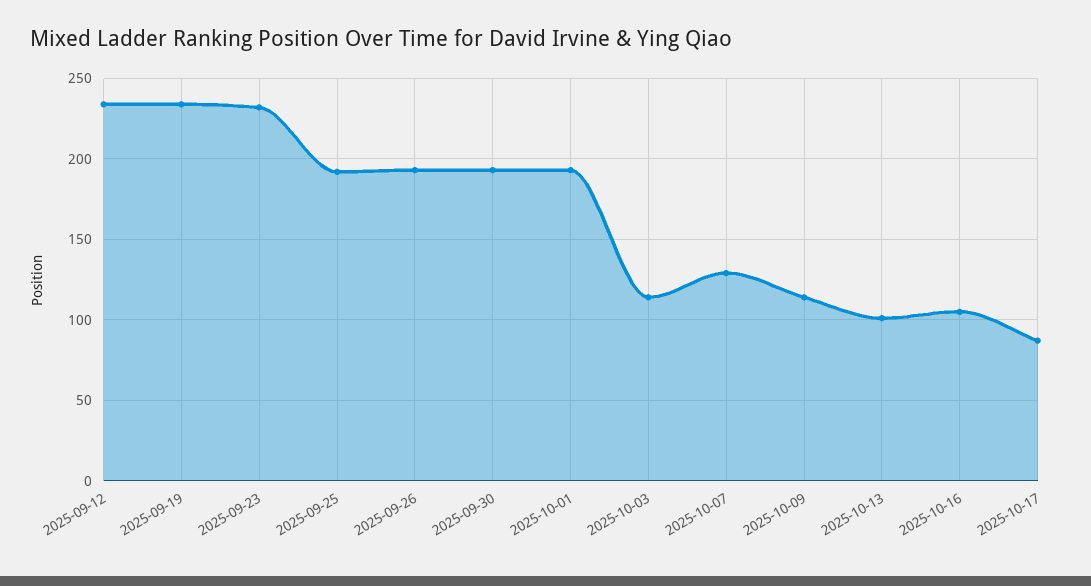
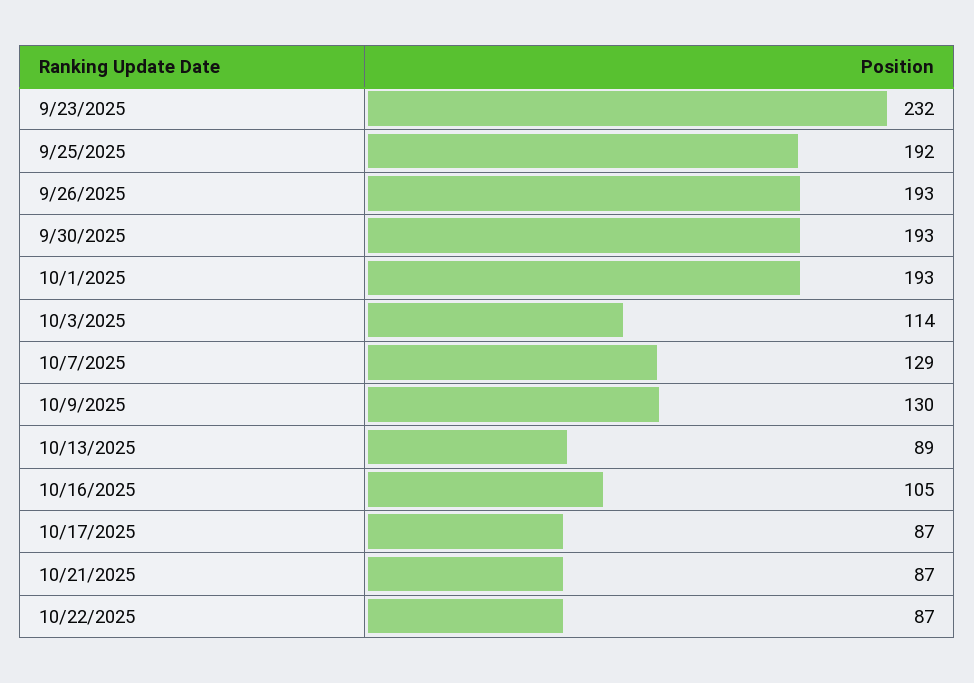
2025-09-12: 235 -> none
2025-09-19: 235 -> none
2025-10-09: 115 -> 130
2025-10-13: 100 -> 89
10/21/2025: none -> 87
10/22/2025: none -> 87

